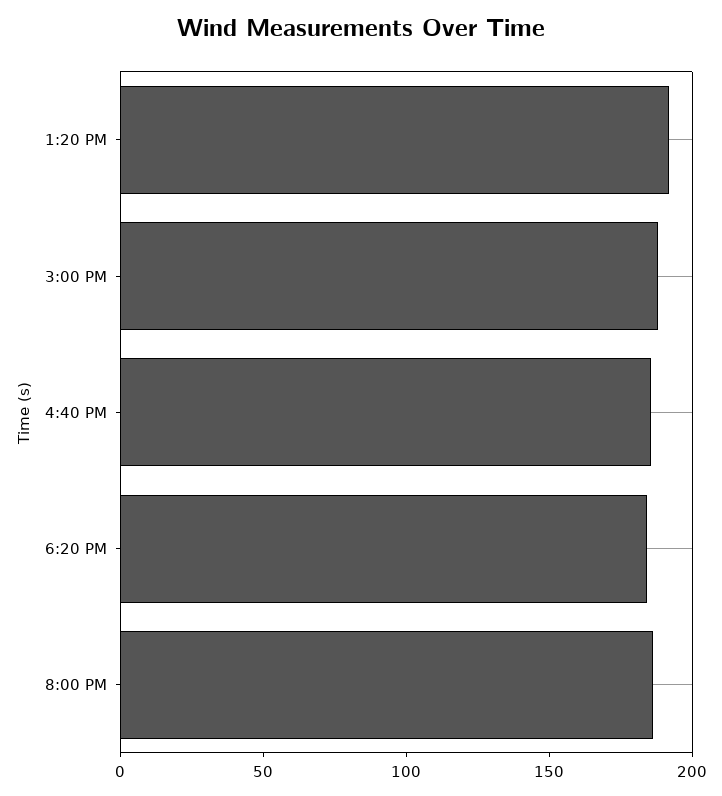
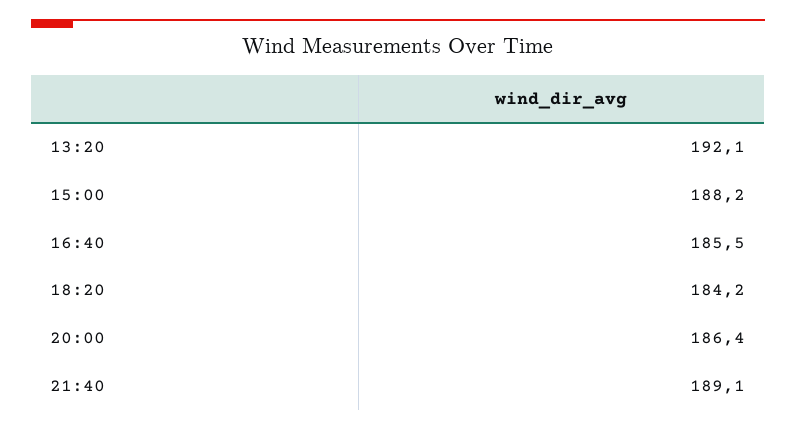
21:40: none -> 189.1

